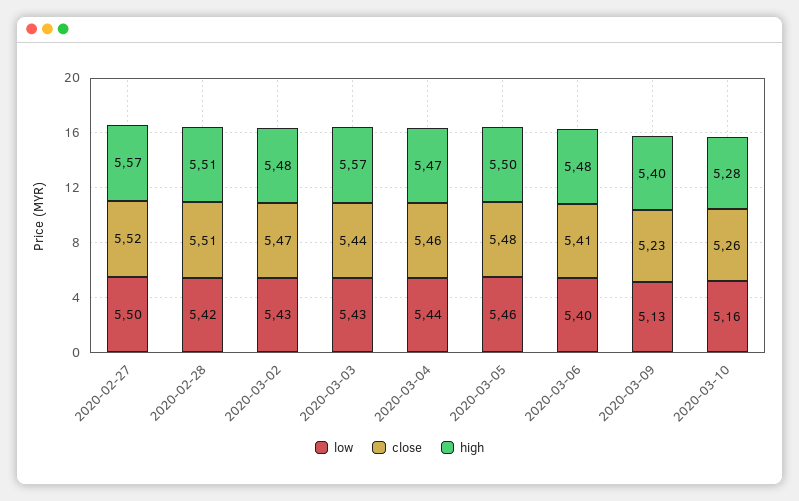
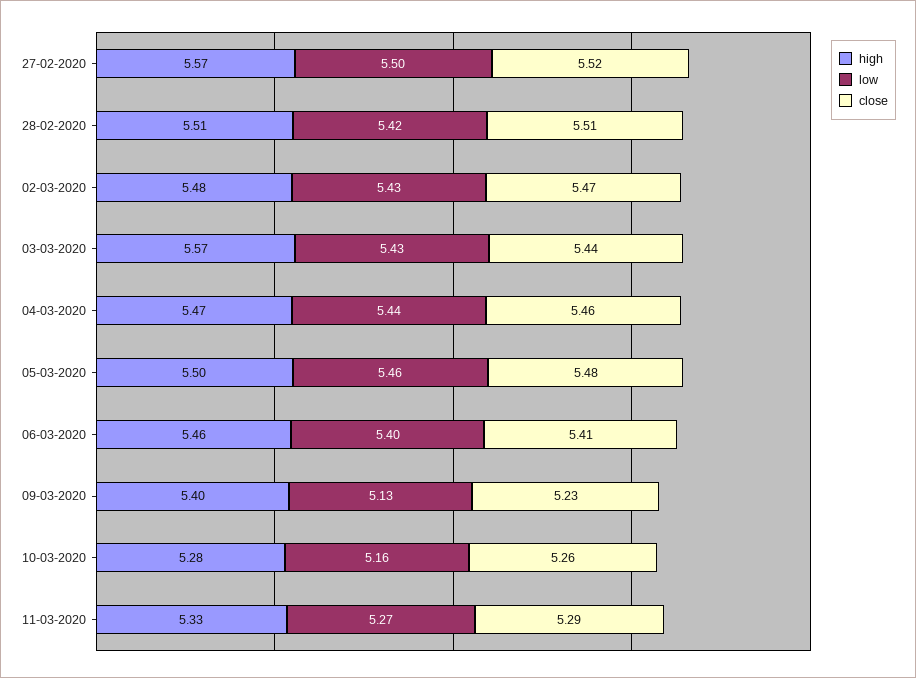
high, 2020-03-06: 5.48 -> 5.46
high, 11-03-2020: none -> 5.33
low, 11-03-2020: none -> 5.27
close, 11-03-2020: none -> 5.29

